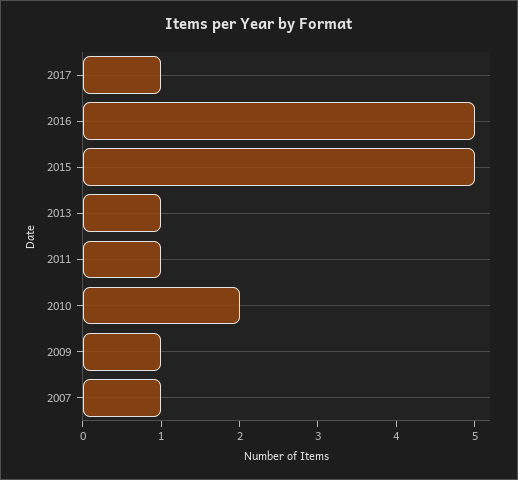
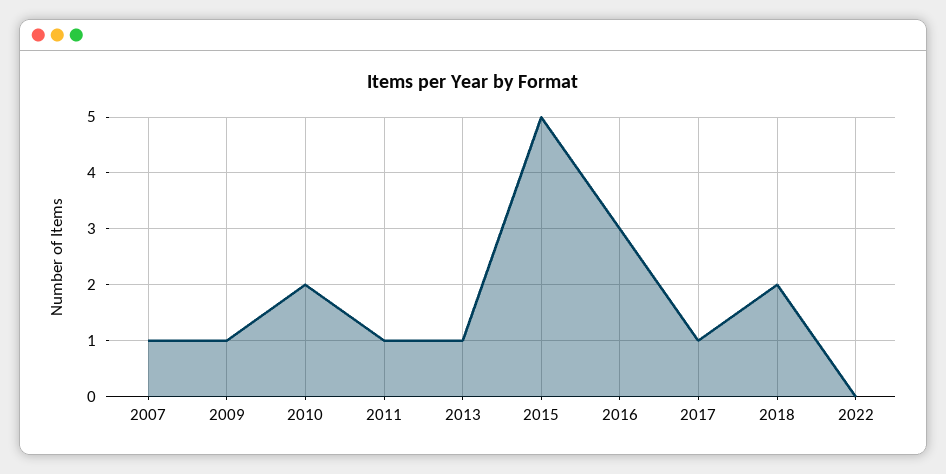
2016: 5 -> 3
2018: none -> 2
2022: none -> 0

